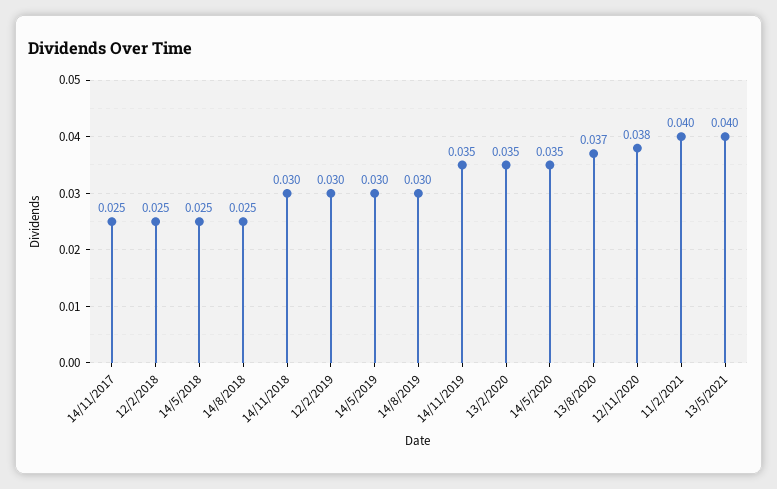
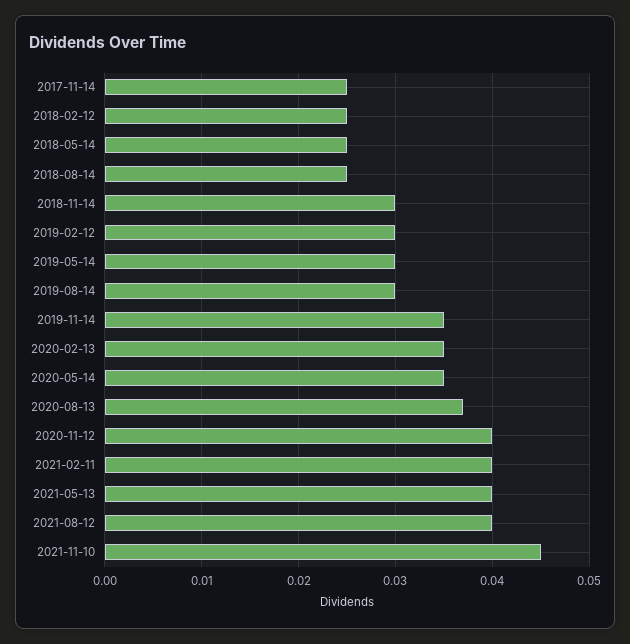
12/11/2020: 0.038 -> 0.04
2021-08-12: none -> 0.04
2021-11-10: none -> 0.045

